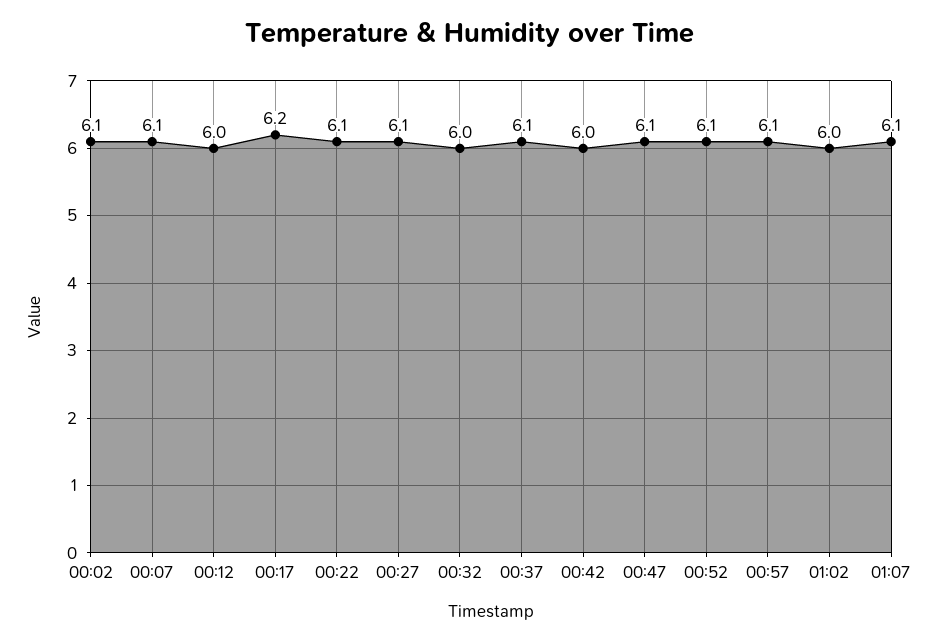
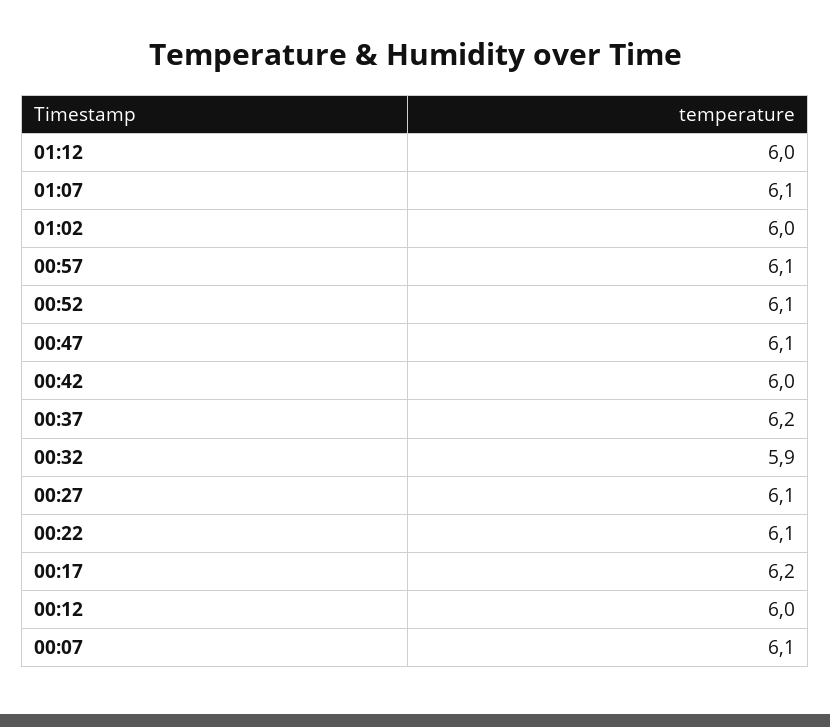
00:02: 6.1 -> none
00:32: 6 -> 5.9
00:37: 6.1 -> 6.2
01:12: none -> 6

